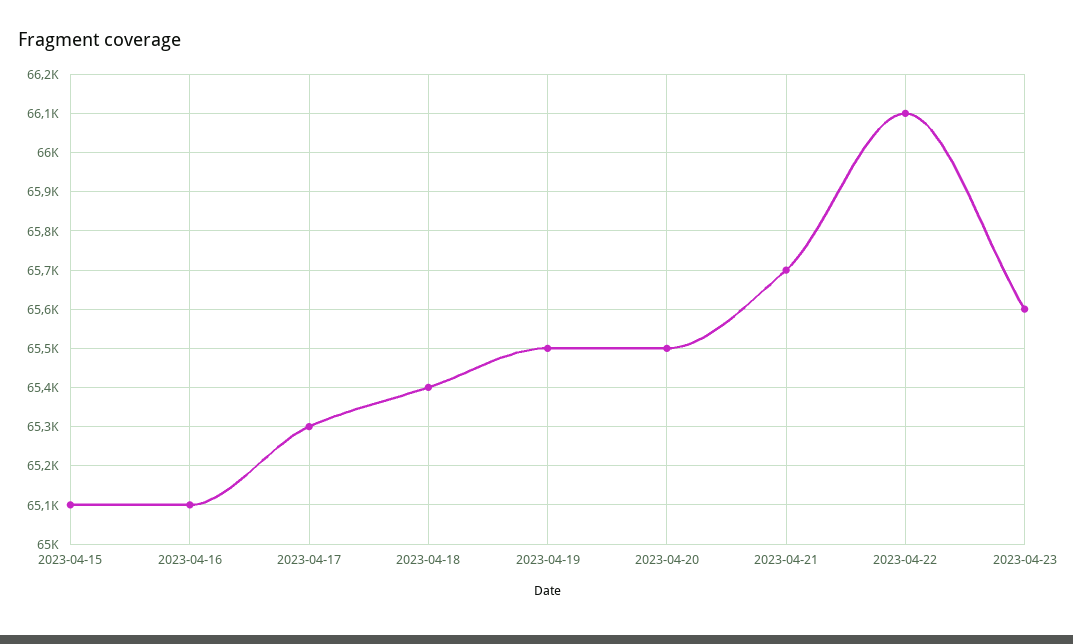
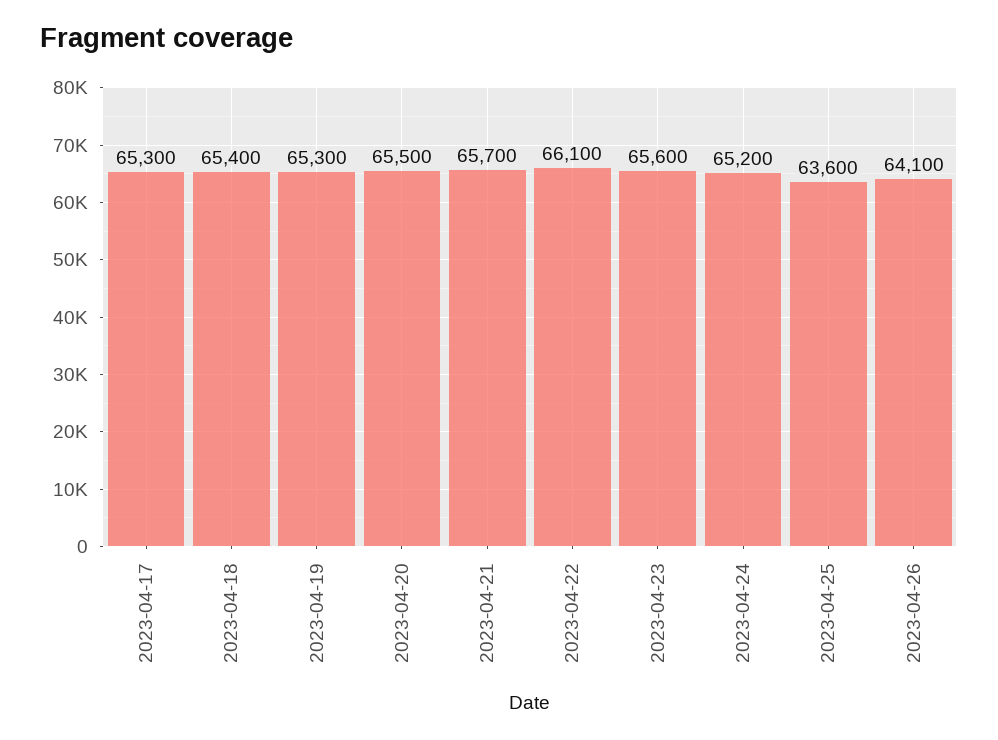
2023-04-15: 65100 -> none
2023-04-16: 65100 -> none
2023-04-19: 65500 -> 65300
2023-04-24: none -> 65200
2023-04-25: none -> 63600
2023-04-26: none -> 64100

